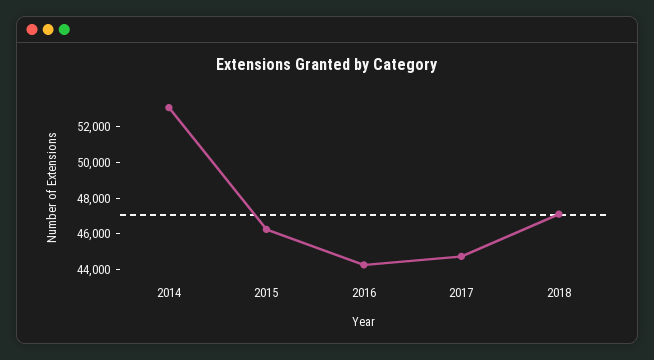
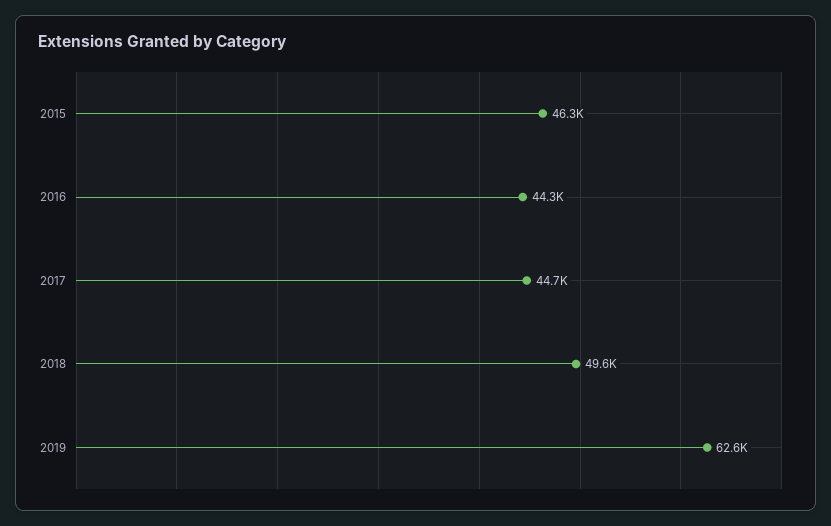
2014: 53000 -> none
2018: 47000 -> 49600
2019: none -> 62600

